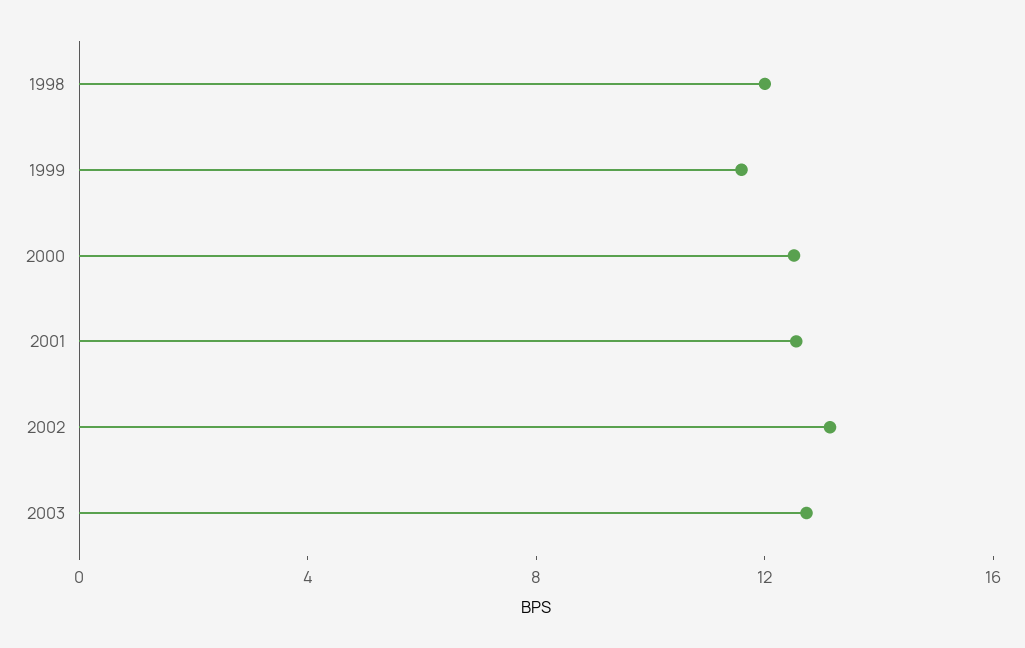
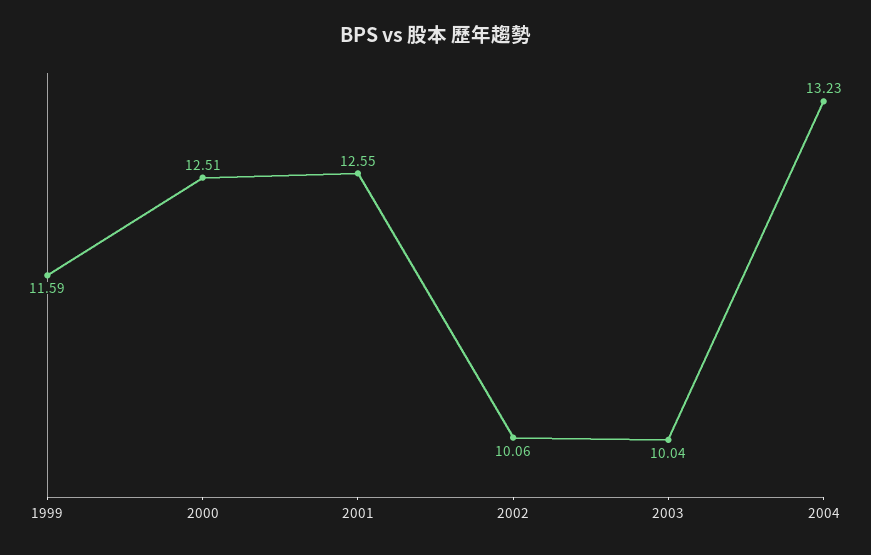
1998: 12 -> none
2002: 13 -> 10.06
2003: 13 -> 10.04
2004: none -> 13.23

